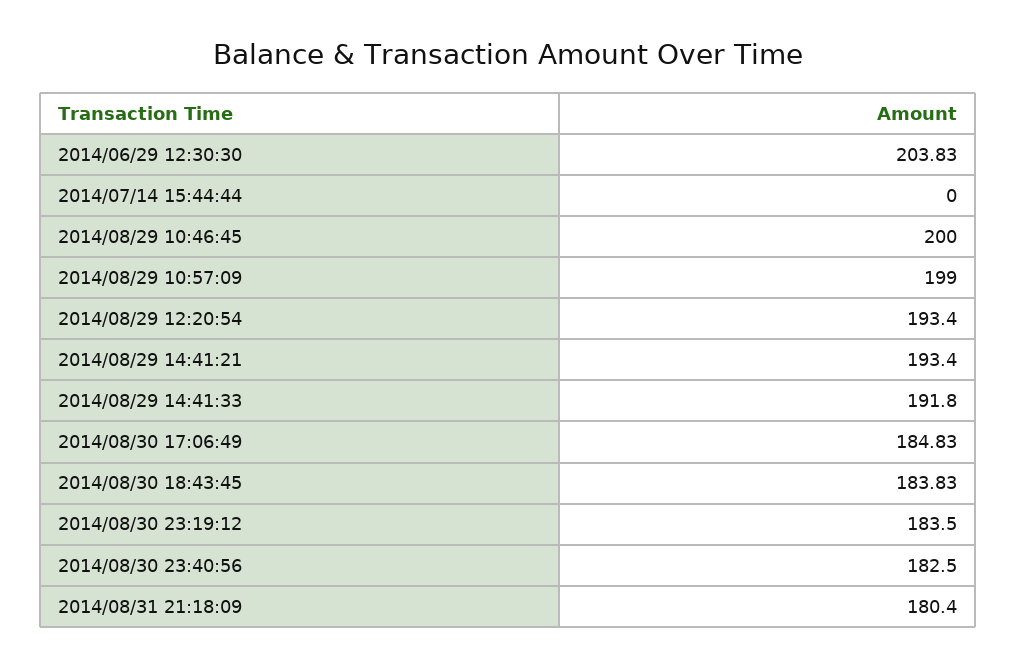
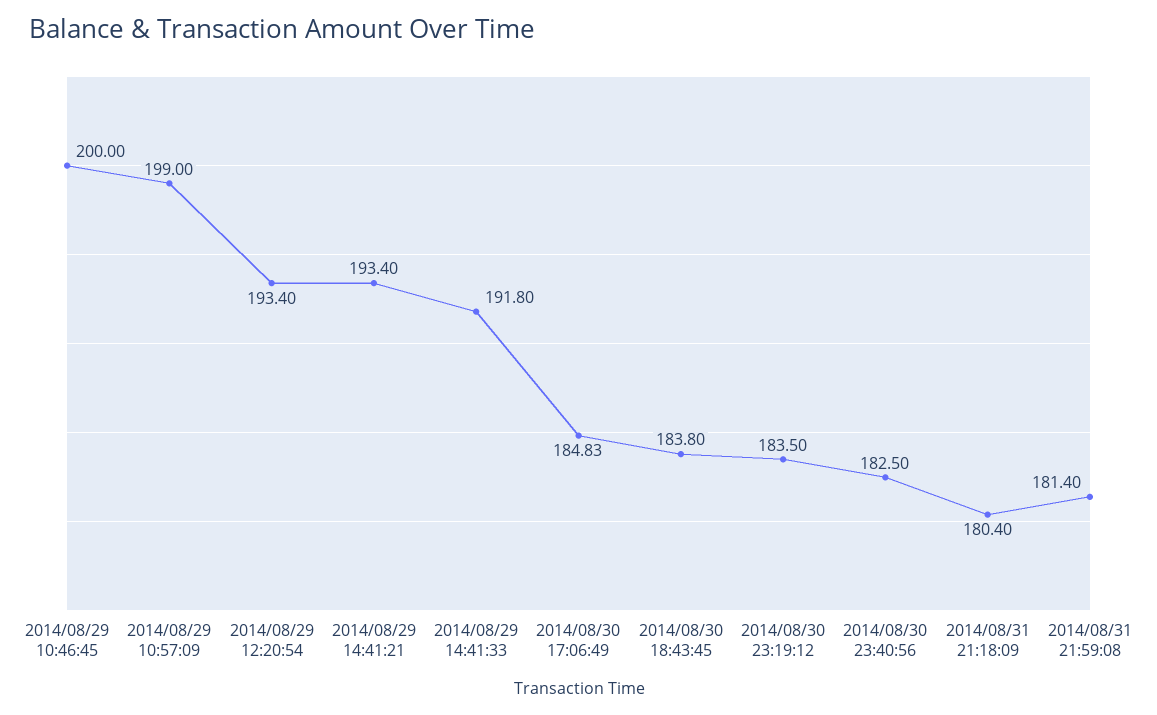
2014/06/29 12:30:30: 203.83 -> none
2014/07/14 15:44:44: 0 -> none
2014/08/30 18:43:45: 183.83 -> 183.8
2014/08/31 21:59:08: none -> 181.4

